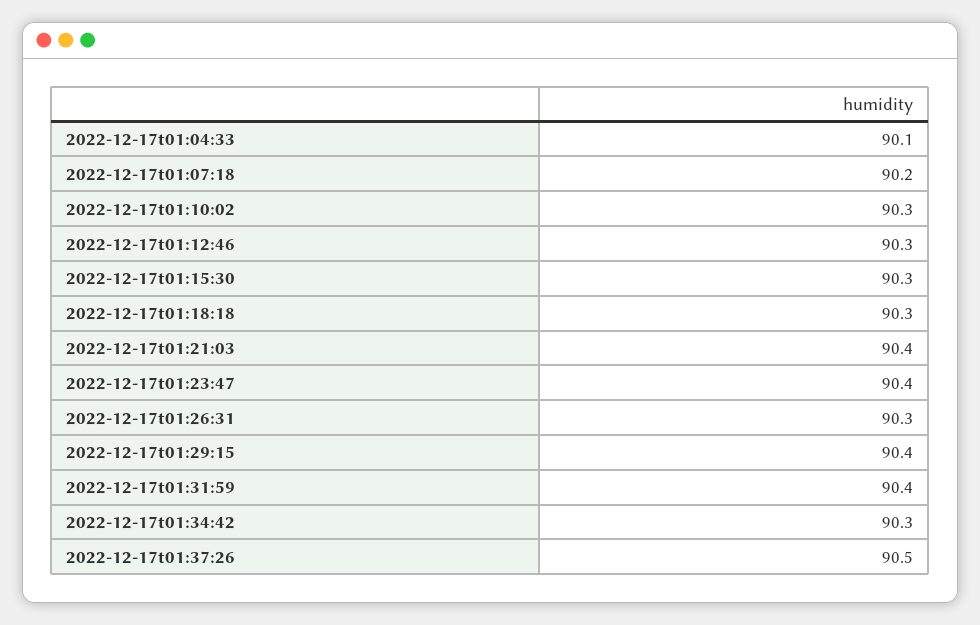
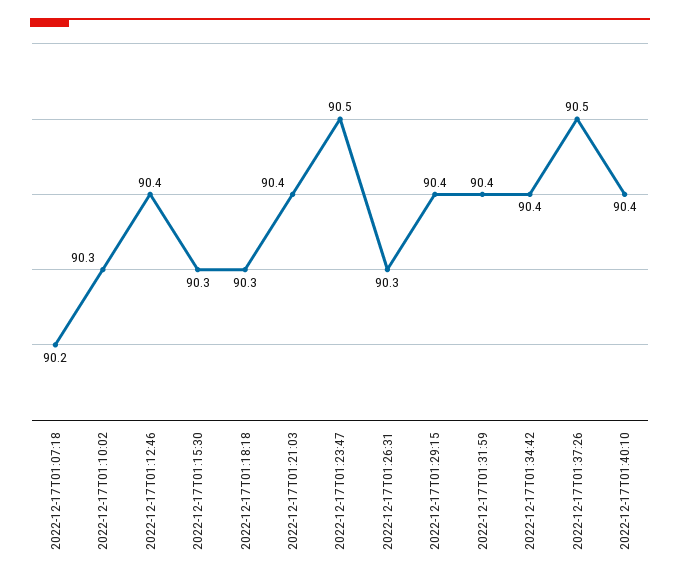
2022-12-17t01:04:33: 90.1 -> none
2022-12-17t01:12:46: 90.3 -> 90.4
2022-12-17t01:23:47: 90.4 -> 90.5
2022-12-17t01:34:42: 90.3 -> 90.4
2022-12-17T01:40:10: none -> 90.4

